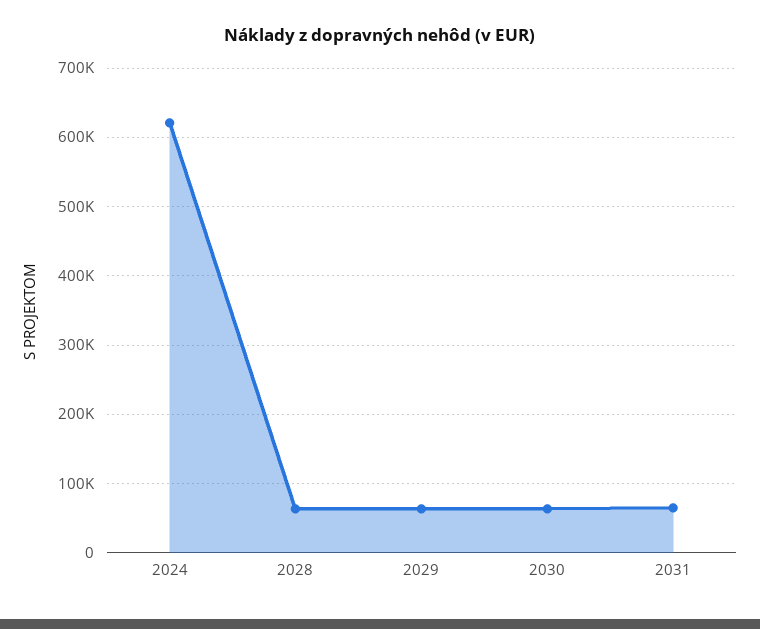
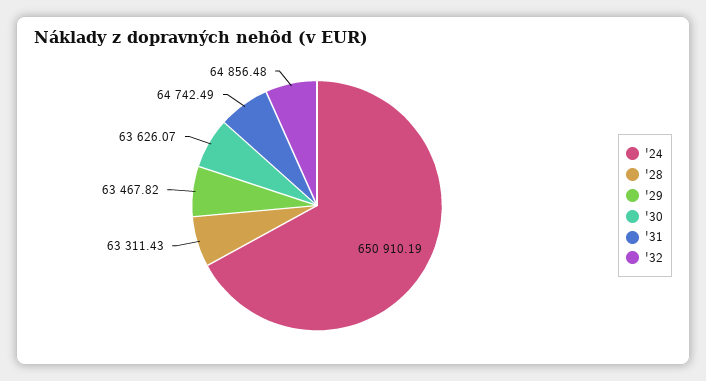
2024: 620000 -> 650910.19
'32: none -> 64856.48

